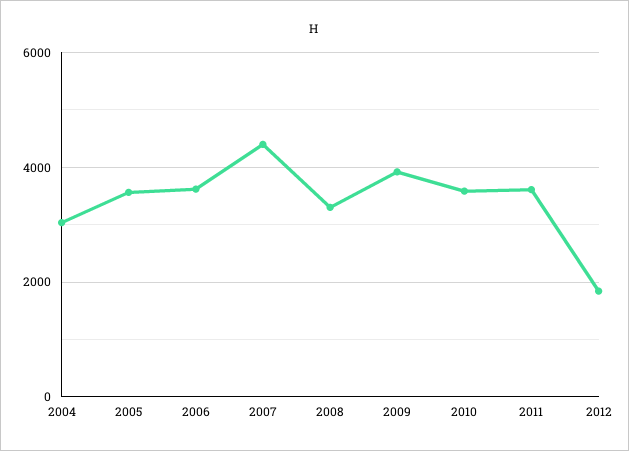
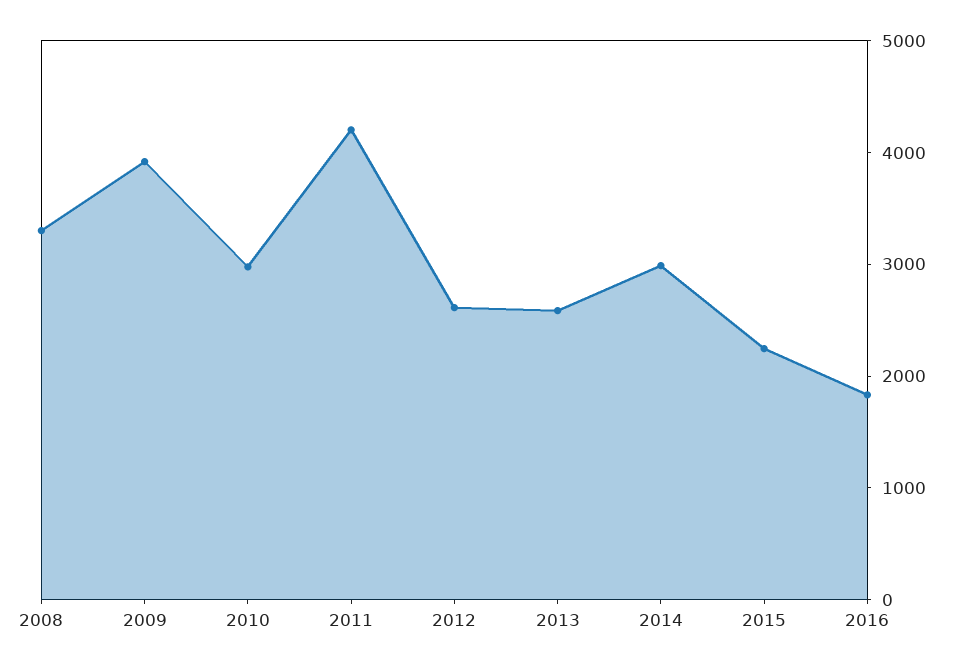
2004: 3000 -> none
2005: 3600 -> none
2006: 3600 -> none
2007: 4400 -> none
2010: 3600 -> 3000
2011: 3600 -> 4200
2012: 1800 -> 2600
2013: none -> 2600
2014: none -> 3000
2015: none -> 2200
2016: none -> 1800

